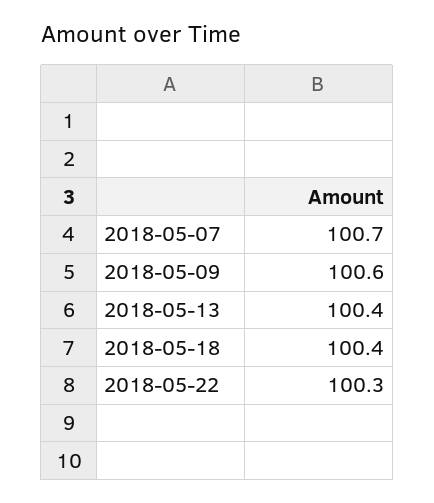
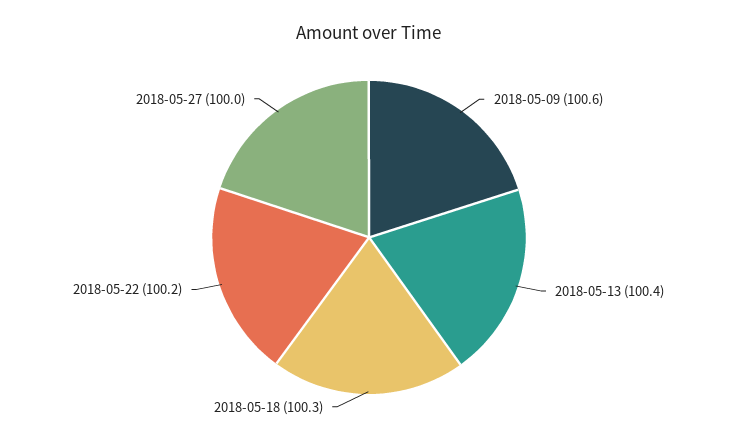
2018-05-07: 100.7 -> none
2018-05-18: 100.4 -> 100.3
2018-05-22: 100.3 -> 100.2
2018-05-27: none -> 100

